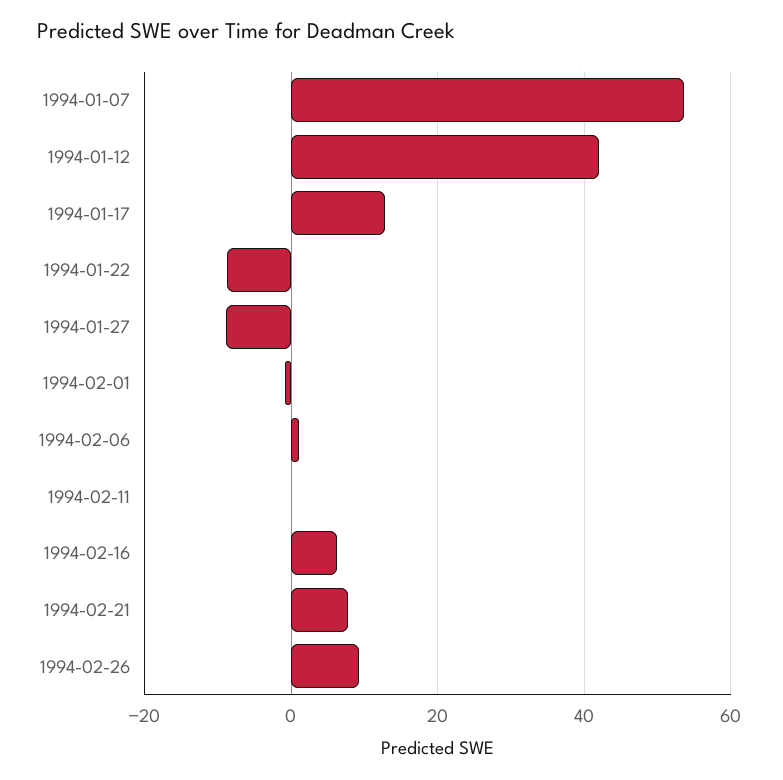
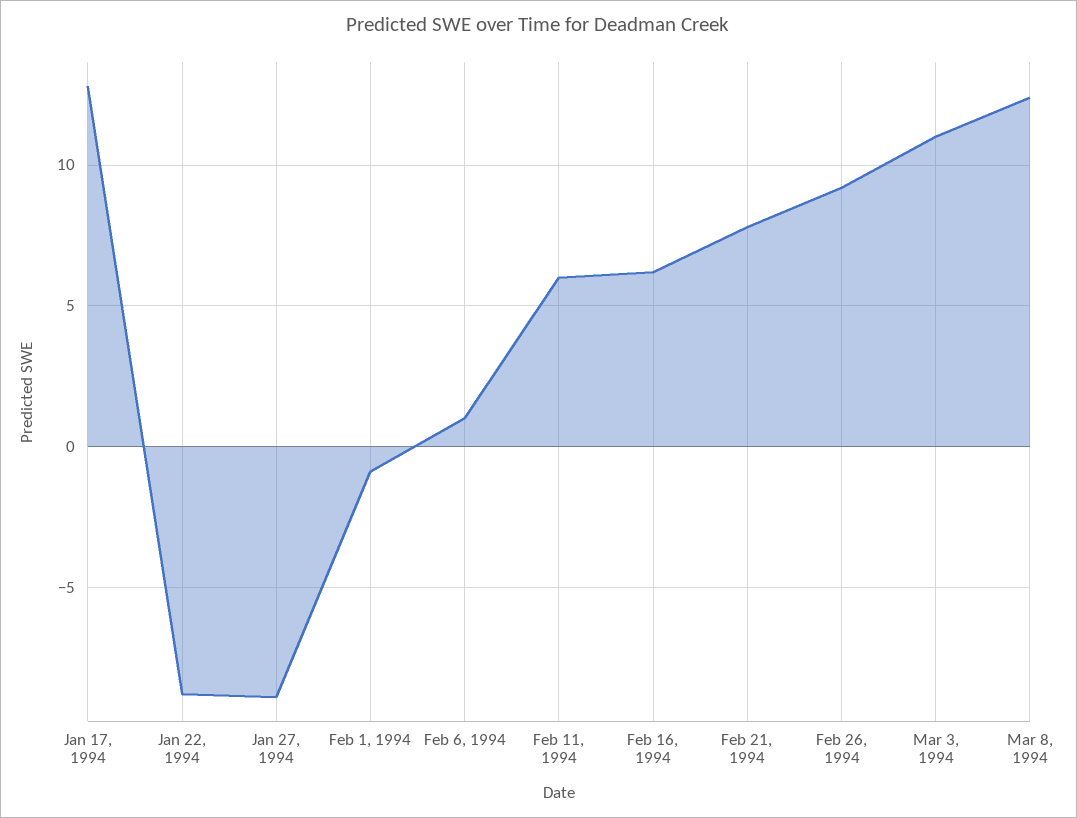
1994-01-07: 54 -> none
1994-01-12: 42 -> none
1994-02-11: 0 -> 6
Mar 3, 1994: none -> 11
Mar 8, 1994: none -> 12.5

